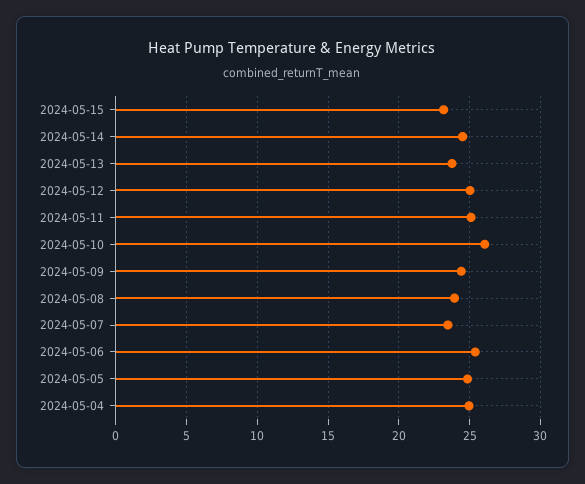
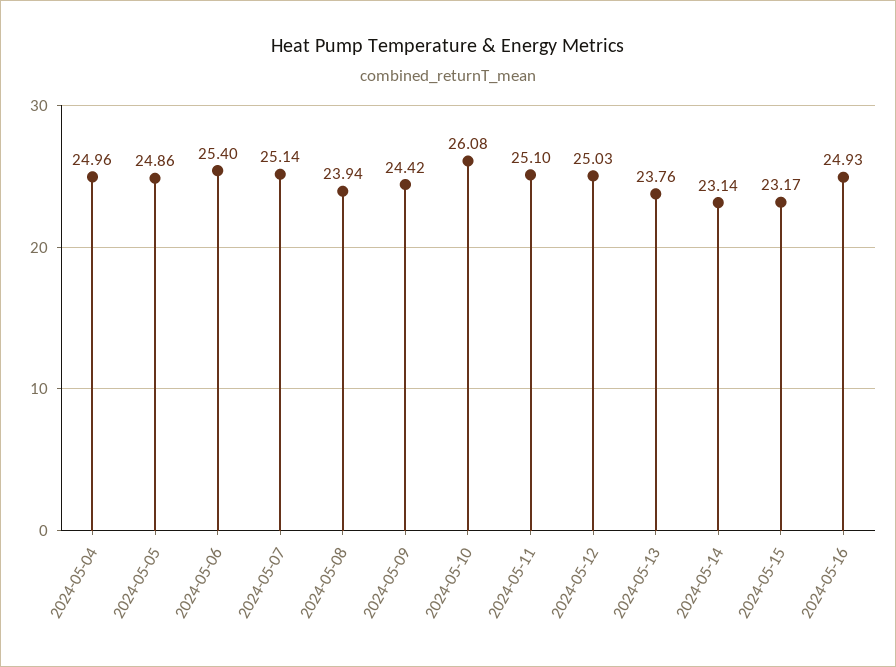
2024-05-14: 24.5 -> 23.14
2024-05-07: 23.5 -> 25.14
2024-05-16: none -> 24.93

